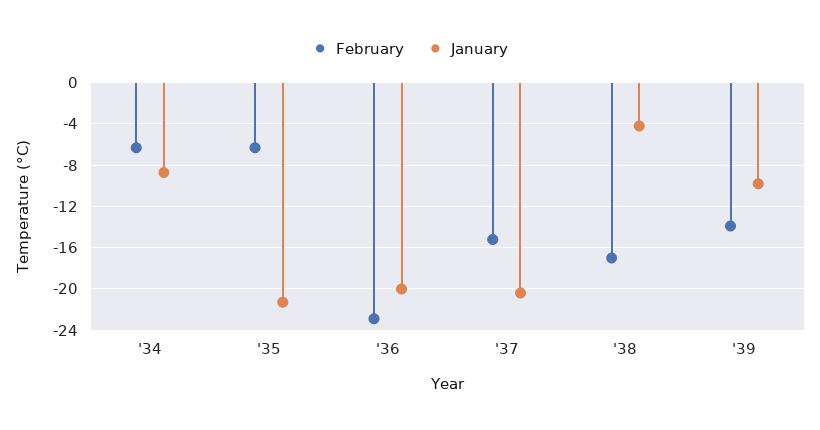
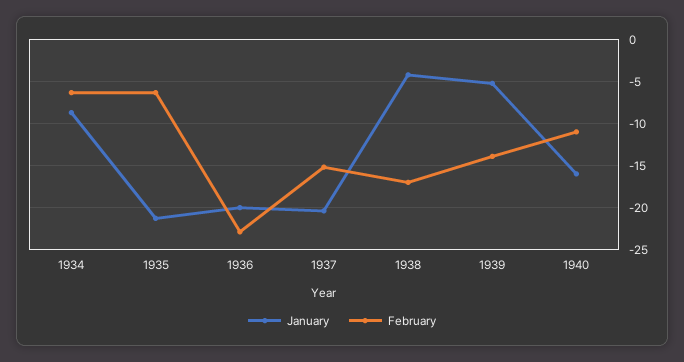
January, '39: -10 -> -5
January, 1940: none -> -16
February, 1940: none -> -11

